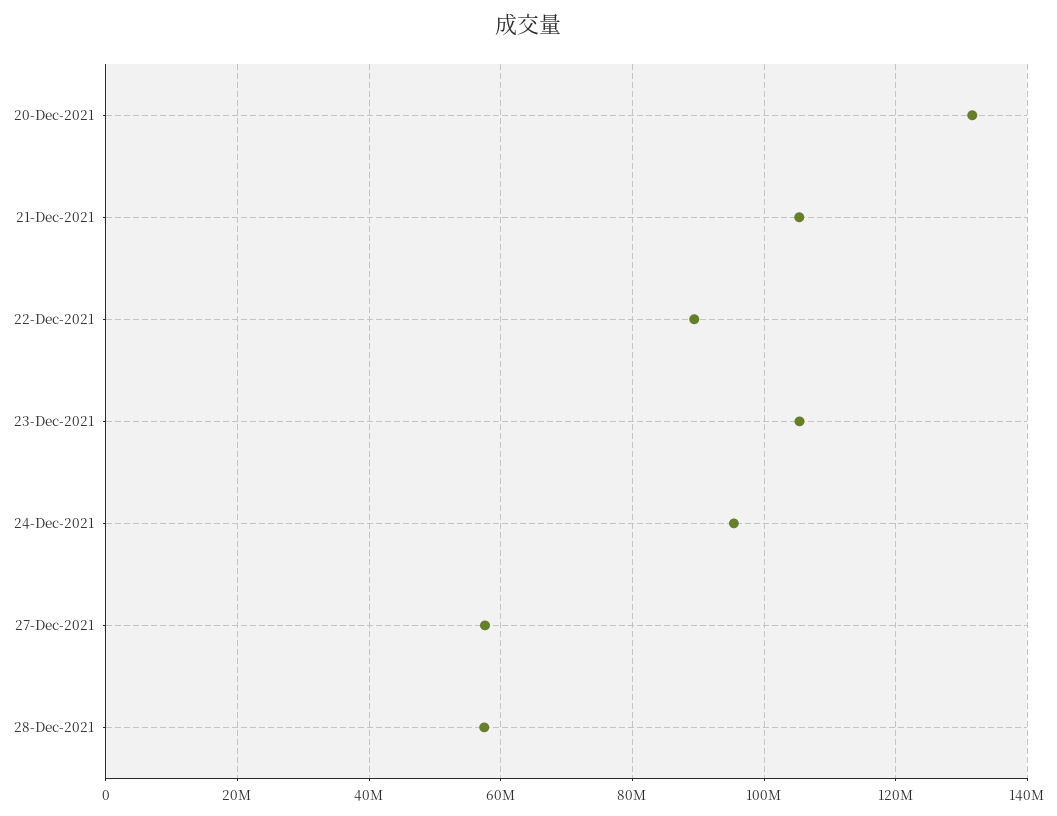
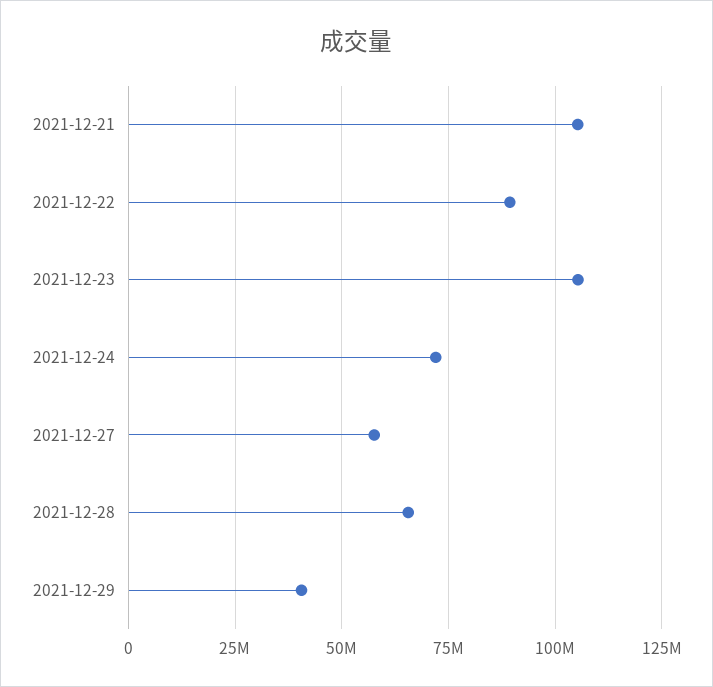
20-Dec-2021: 132000000 -> none
24-Dec-2021: 96000000 -> 72500000
28-Dec-2021: 58000000 -> 65000000
2021-12-29: none -> 40000000

